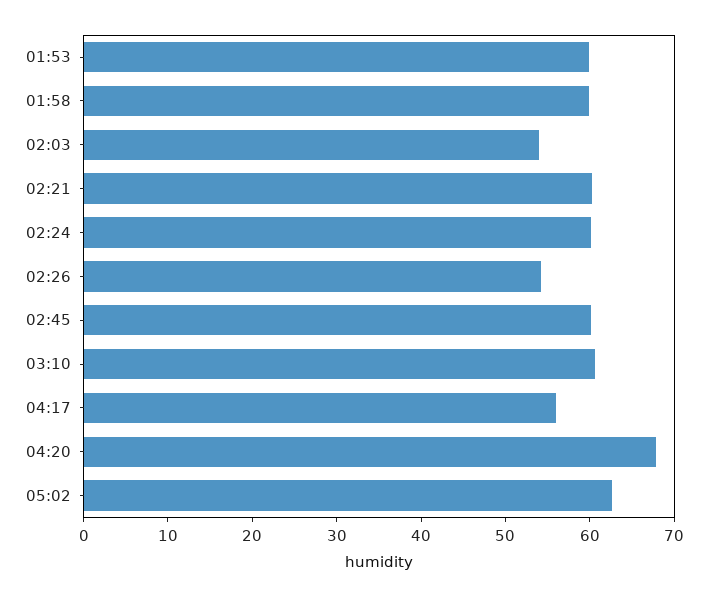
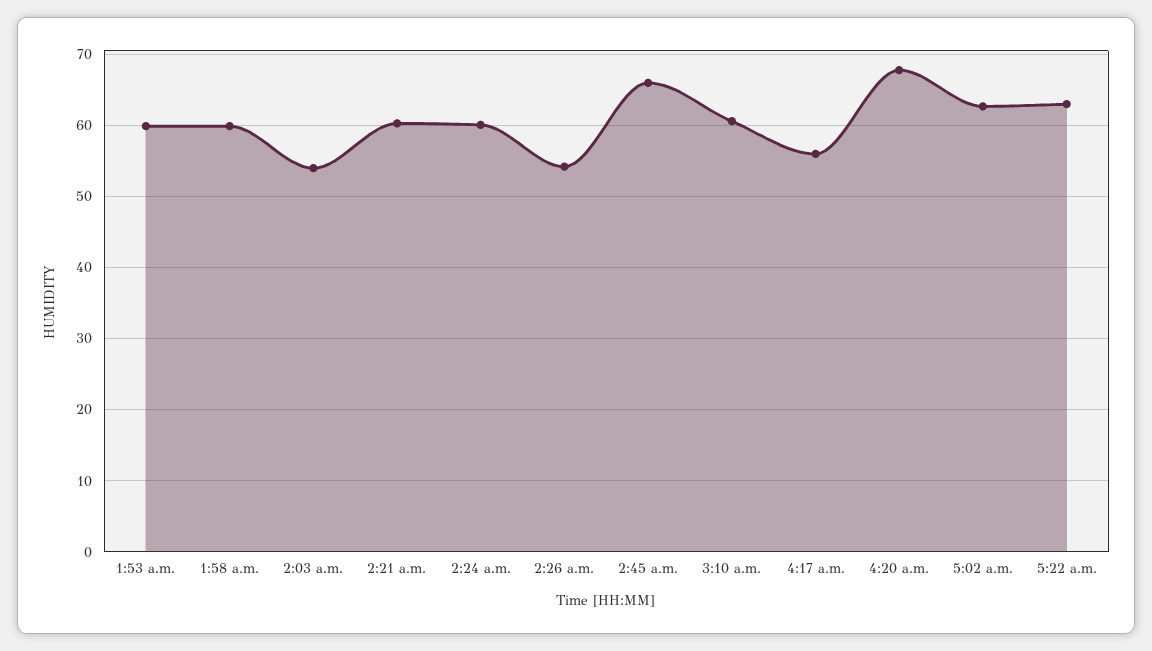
02:45: 60 -> 66
5:22 a.m.: none -> 63

